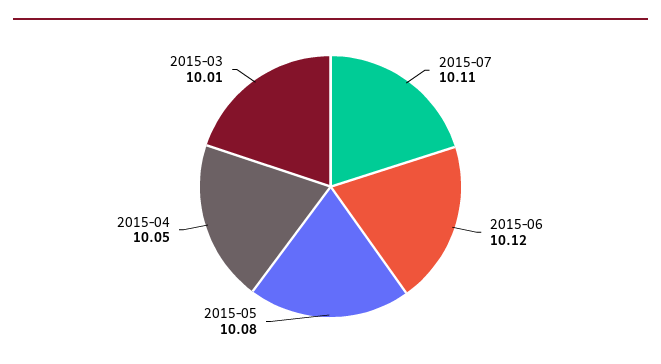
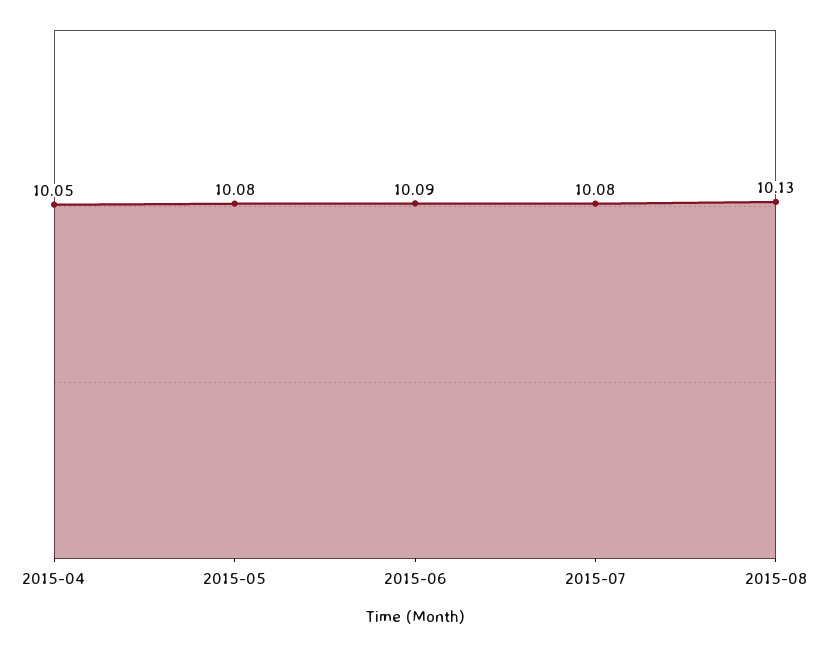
2015-07: 10.11 -> 10.08
2015-06: 10.12 -> 10.09
2015-03: 10.01 -> none
2015-08: none -> 10.13

